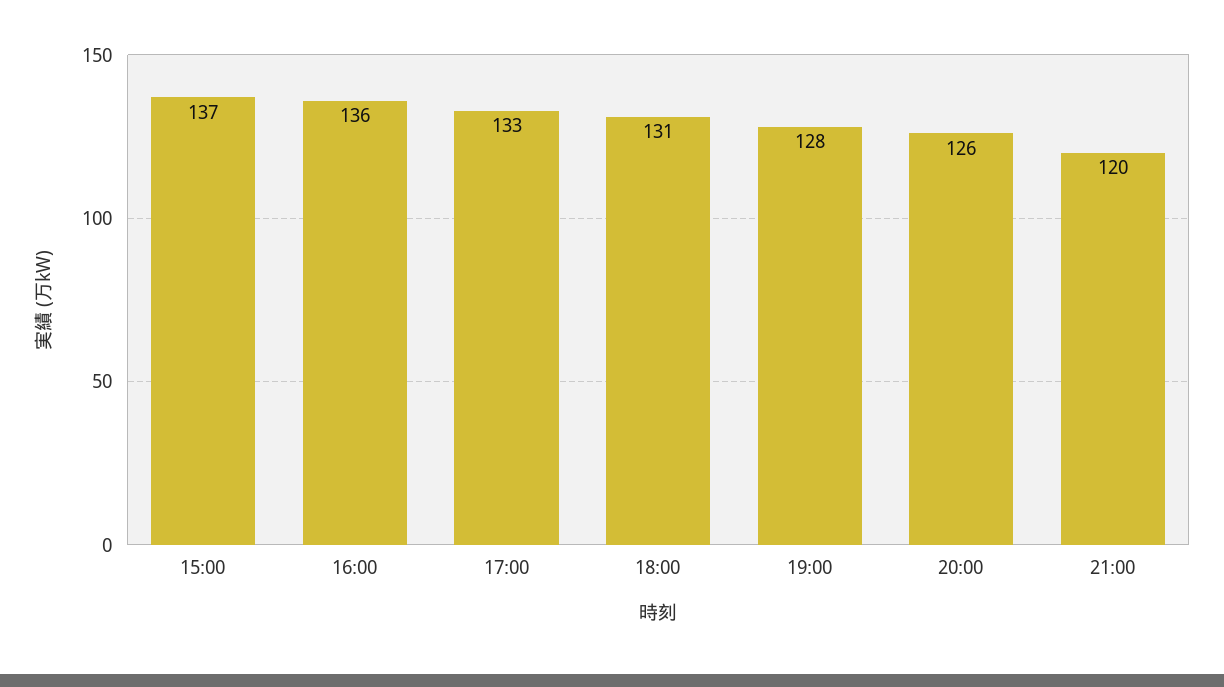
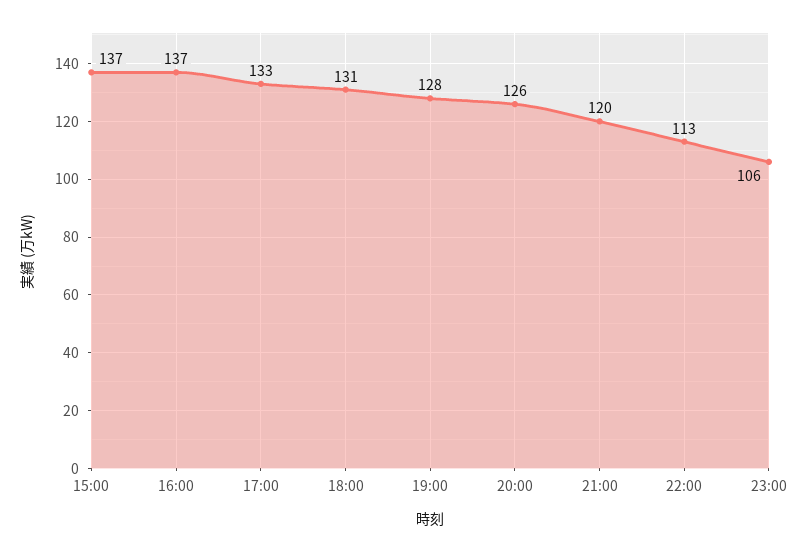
16:00: 136 -> 137
22:00: none -> 113
23:00: none -> 106

